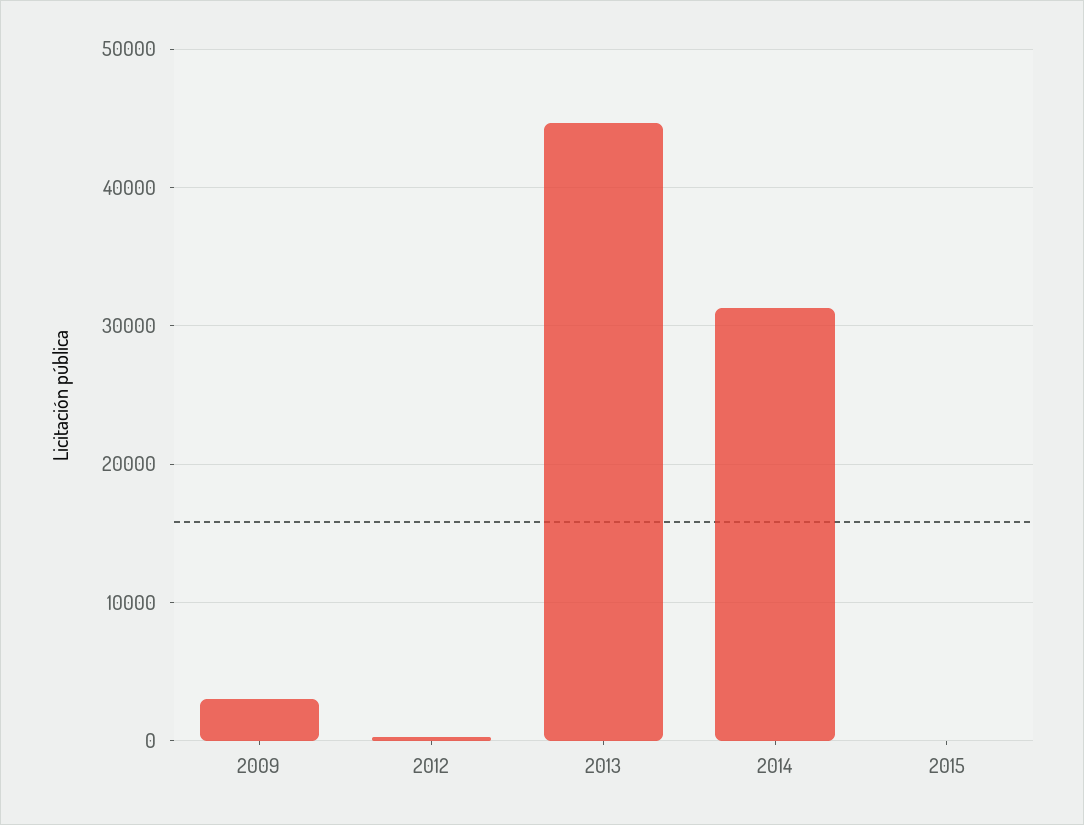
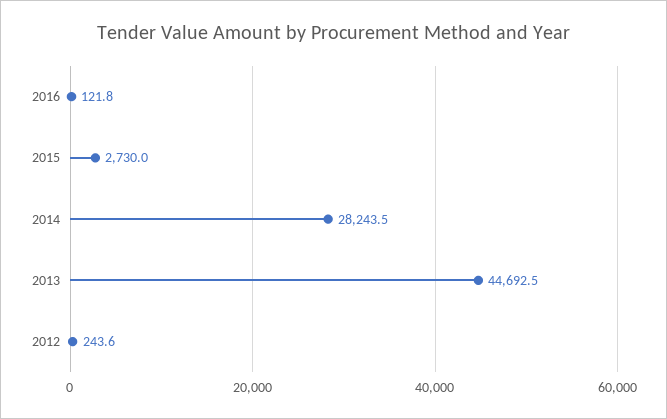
2009: 3000 -> none
2014: 31000 -> 28243.5
2015: 0 -> 2730
2016: none -> 121.8

